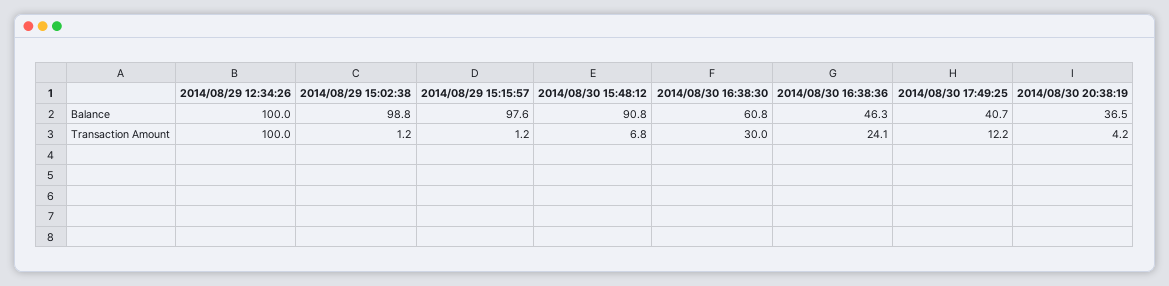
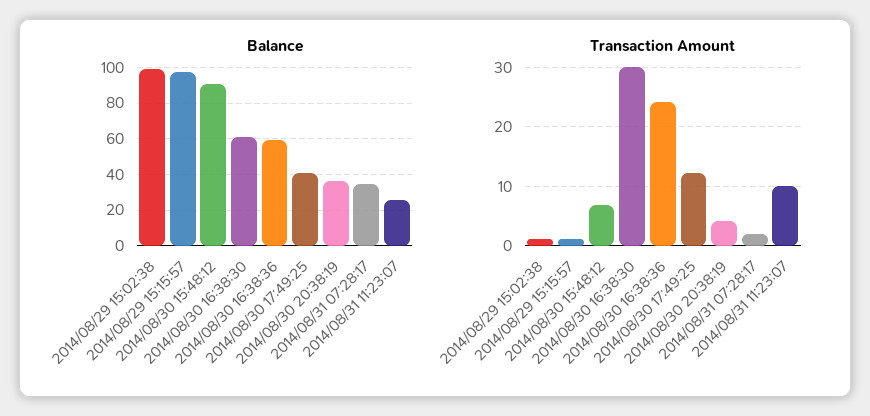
Balance, 2014/08/29 12:34:26: 100 -> none
Balance, 2014/08/30 16:38:36: 46.3 -> 60
Transaction Amount, 2014/08/29 12:34:26: 100 -> none
Balance, 2014/08/31 07:28:17: none -> 35
Balance, 2014/08/31 11:23:07: none -> 25
Transaction Amount, 2014/08/31 07:28:17: none -> 2
Transaction Amount, 2014/08/31 11:23:07: none -> 10

